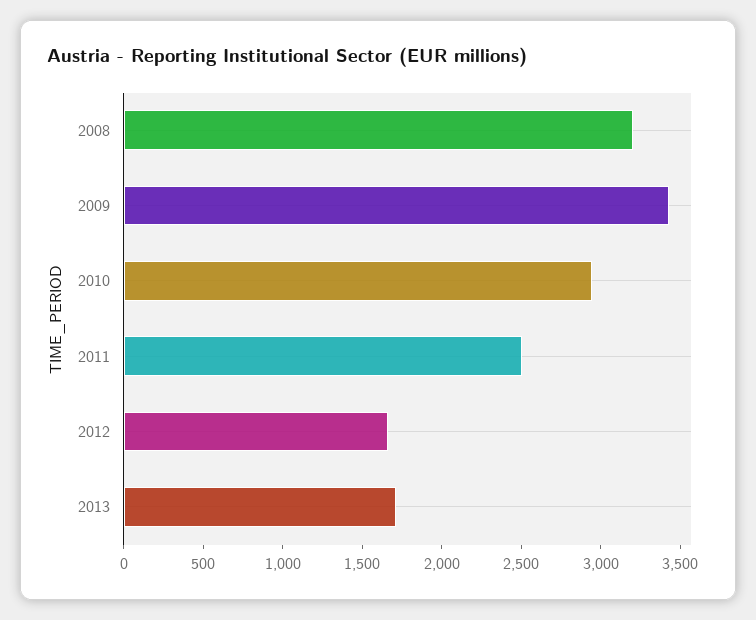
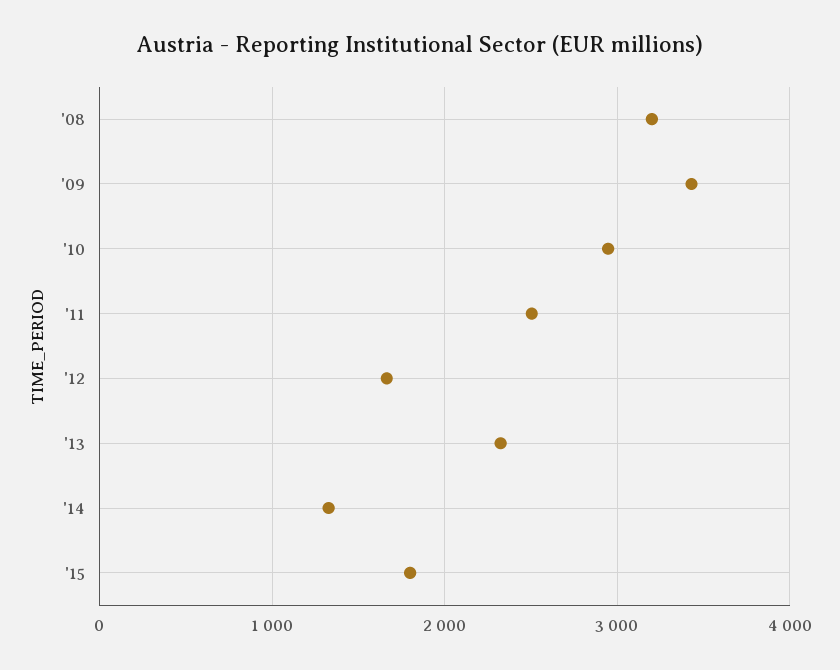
2013: 1700 -> 2300
'14: none -> 1300
'15: none -> 1800

